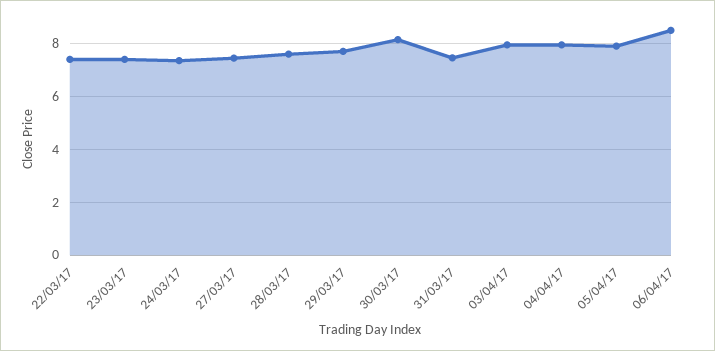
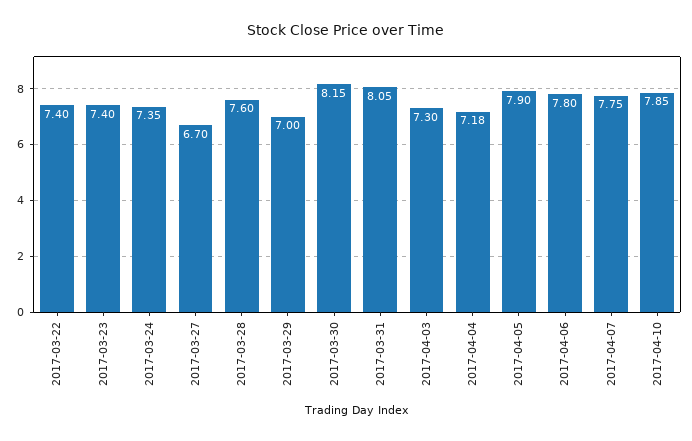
27/03/17: 7.5 -> 6.7
29/03/17: 7.75 -> 7
31/03/17: 7.5 -> 8.05
03/04/17: 8 -> 7.3
04/04/17: 8 -> 7.18
06/04/17: 8.5 -> 7.8
2017-04-07: none -> 7.75
2017-04-10: none -> 7.85

